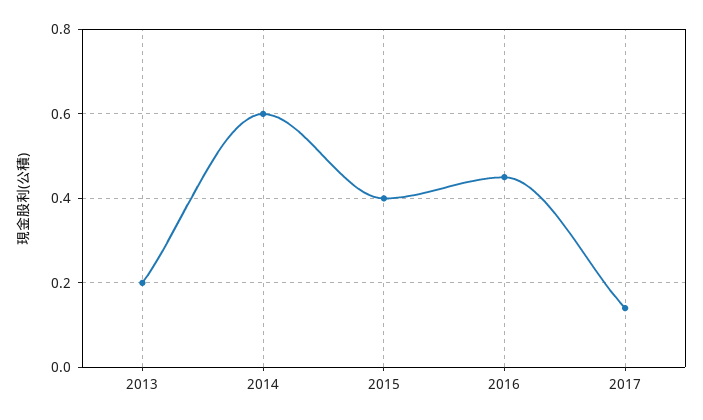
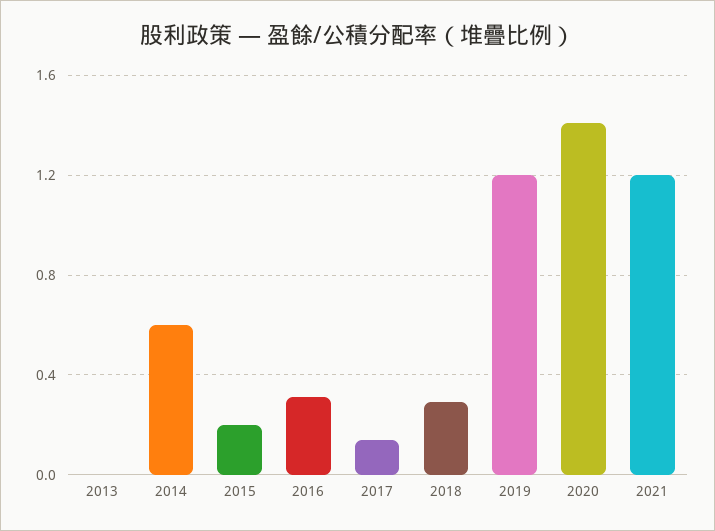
2013: 0.2 -> 0
2015: 0.4 -> 0.2
2016: 0.45 -> 0.3
2018: none -> 0.3
2019: none -> 1.2
2020: none -> 1.4
2021: none -> 1.2

